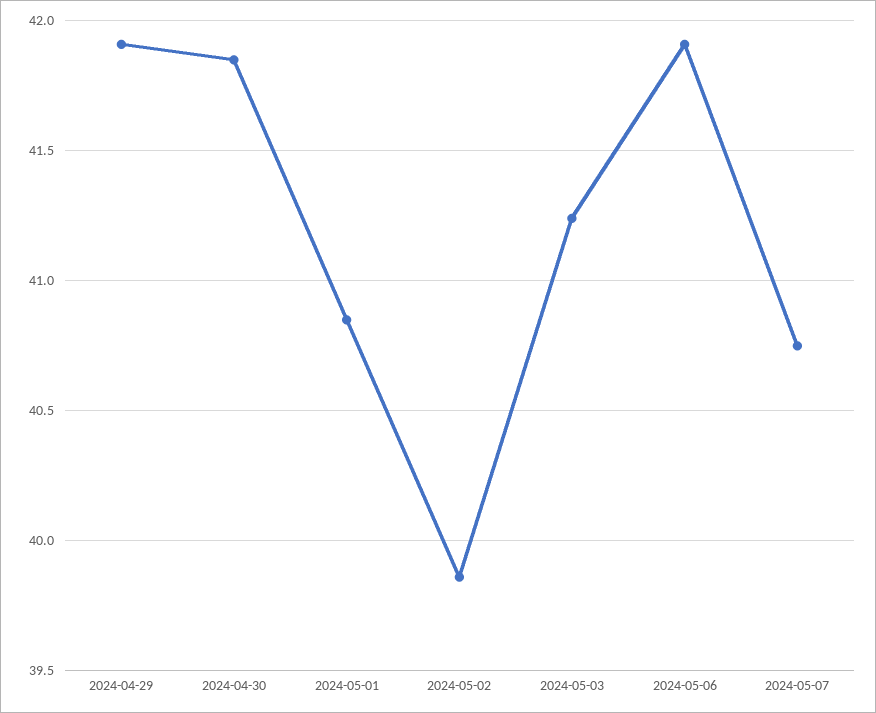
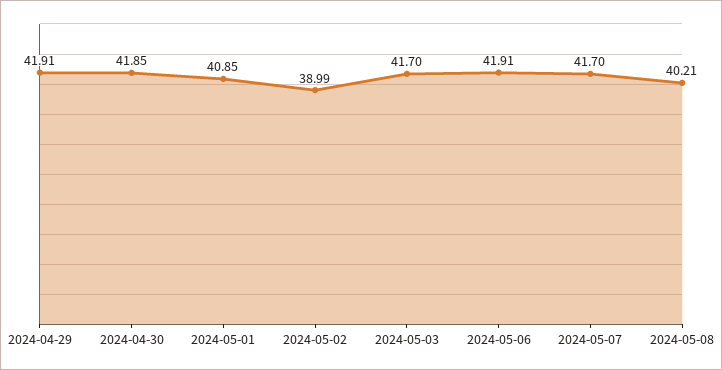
2024-05-02: 39.85 -> 38.99
2024-05-03: 41.25 -> 41.7
2024-05-07: 40.75 -> 41.7
2024-05-08: none -> 40.21

